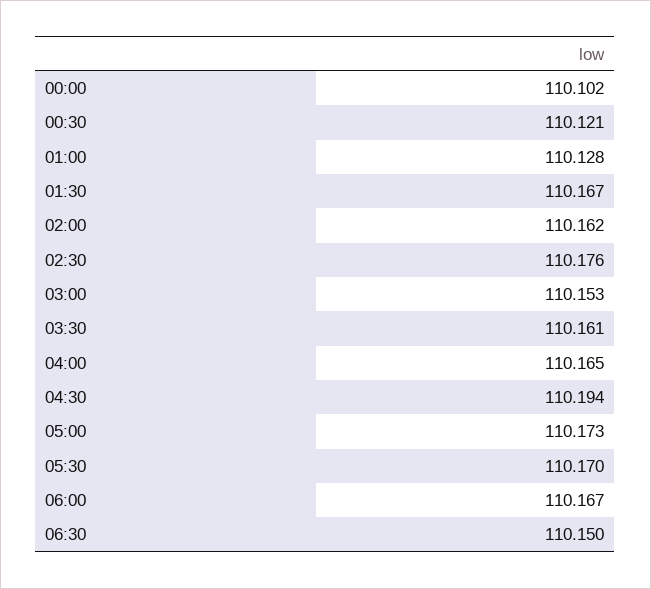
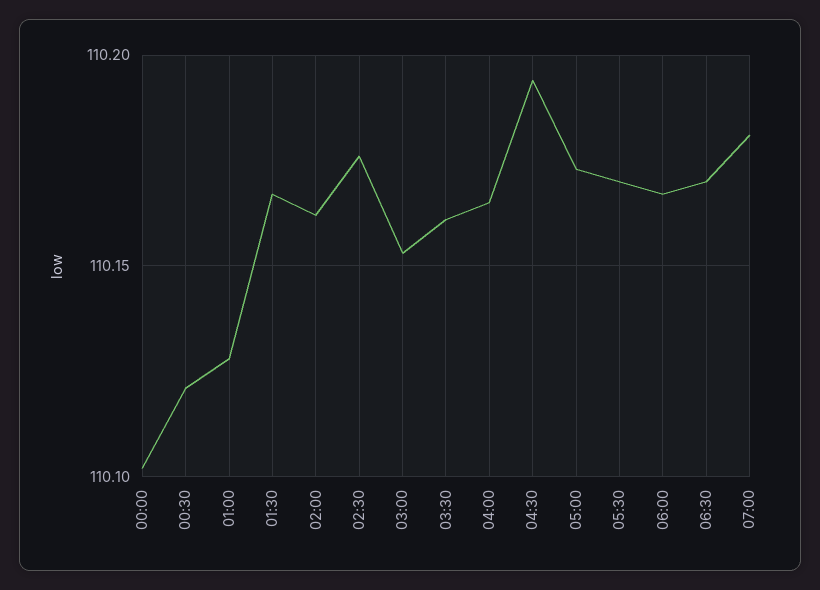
06:30: 110.15 -> 110.17
07:00: none -> 110.18

